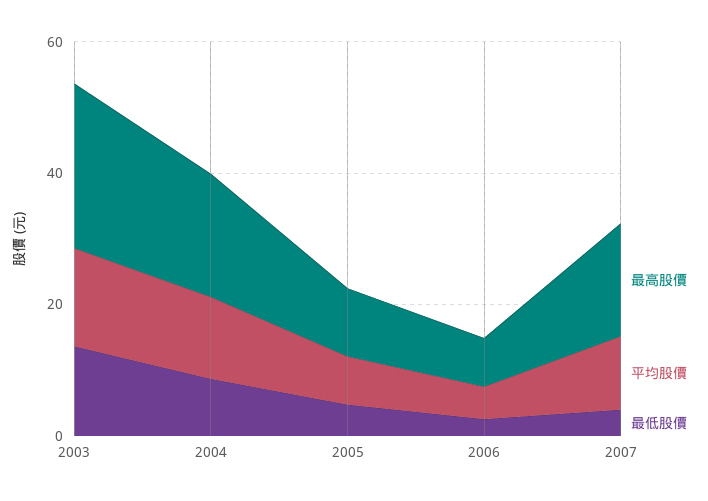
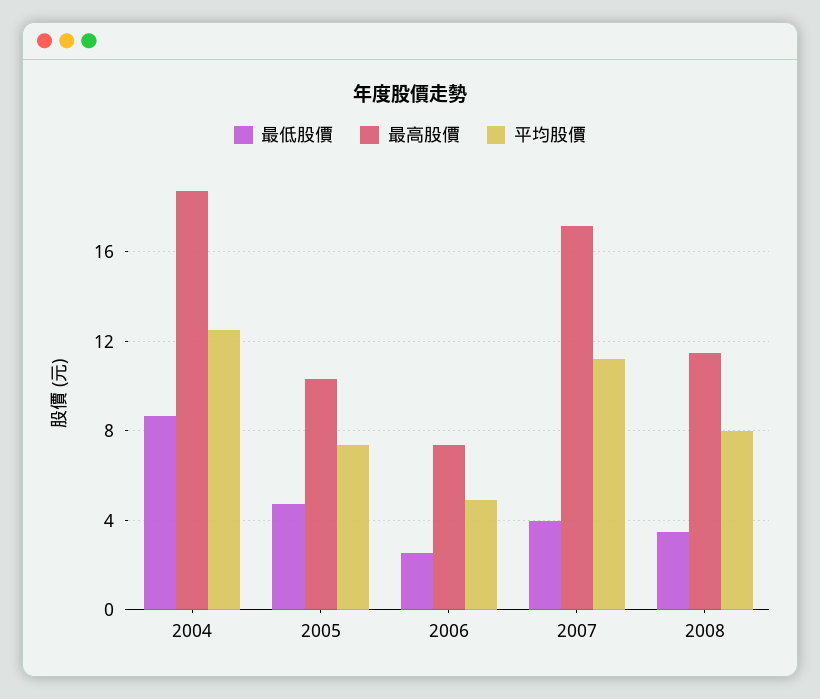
最高股價, 2003: 25 -> none
平均股價, 2003: 15 -> none
最低股價, 2003: 15 -> none
最低股價, 2008: none -> 3.5
最高股價, 2008: none -> 11.5
平均股價, 2008: none -> 8

